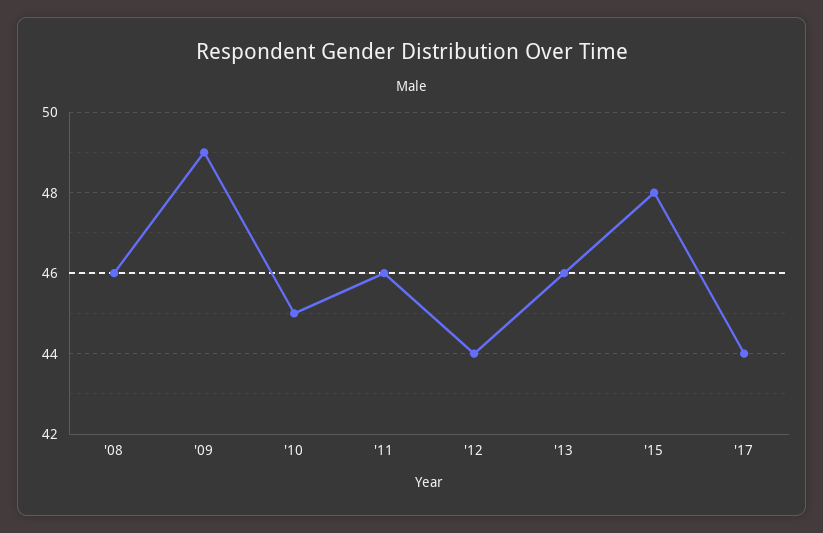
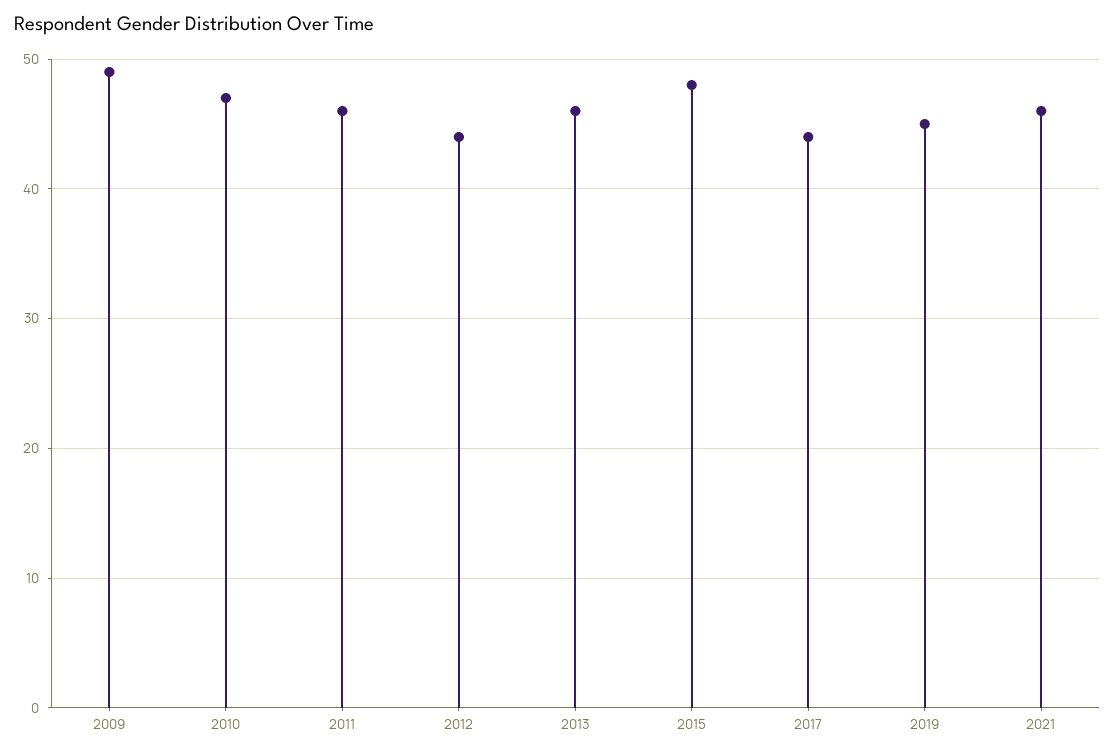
'08: 46 -> none
'10: 45 -> 47
2019: none -> 45
2021: none -> 46

